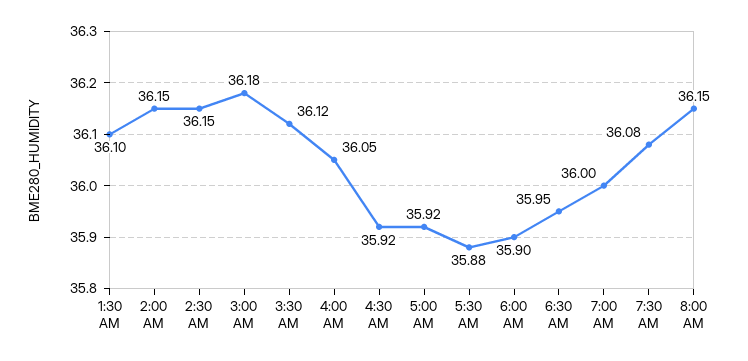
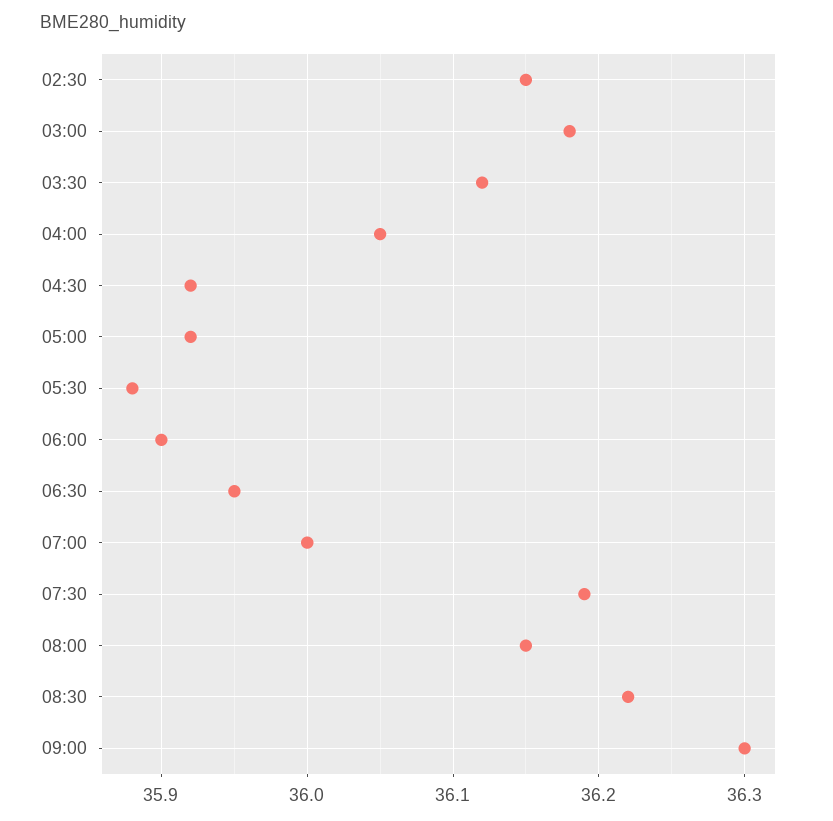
1:30 AM: 36.1 -> none
2:00 AM: 36.15 -> none
7:30 AM: 36.08 -> 36.19
08:30: none -> 36.22
09:00: none -> 36.3

